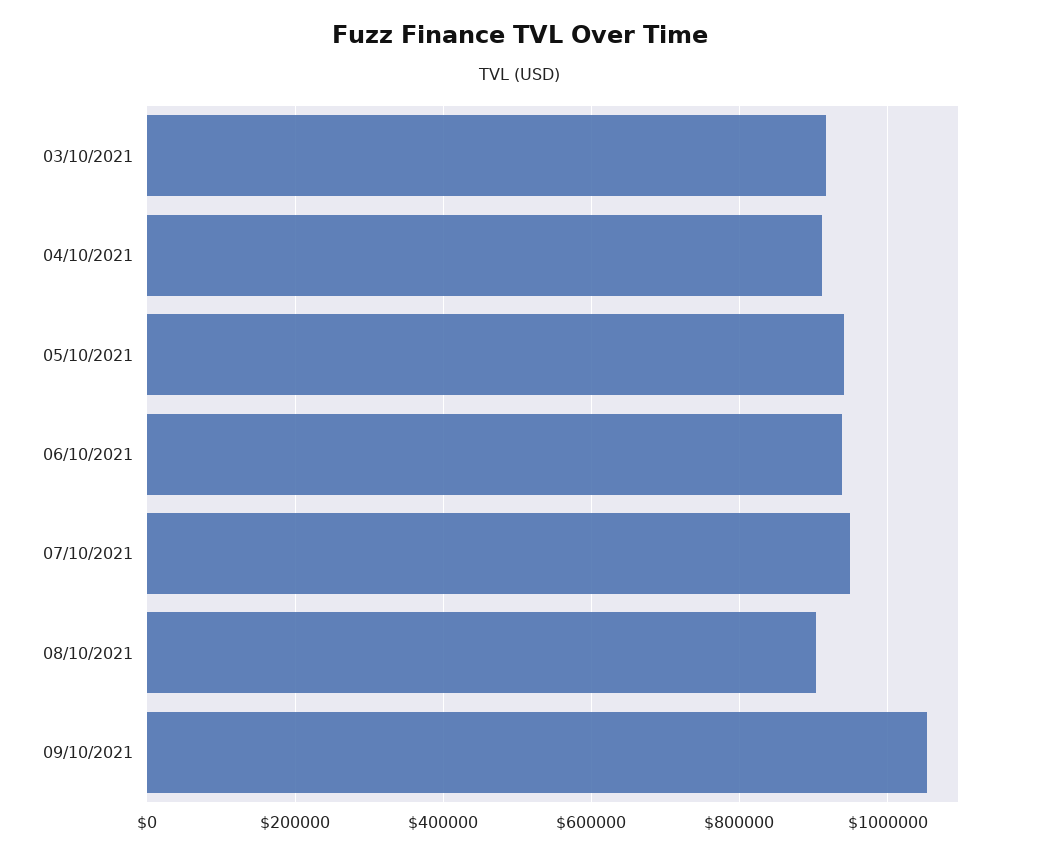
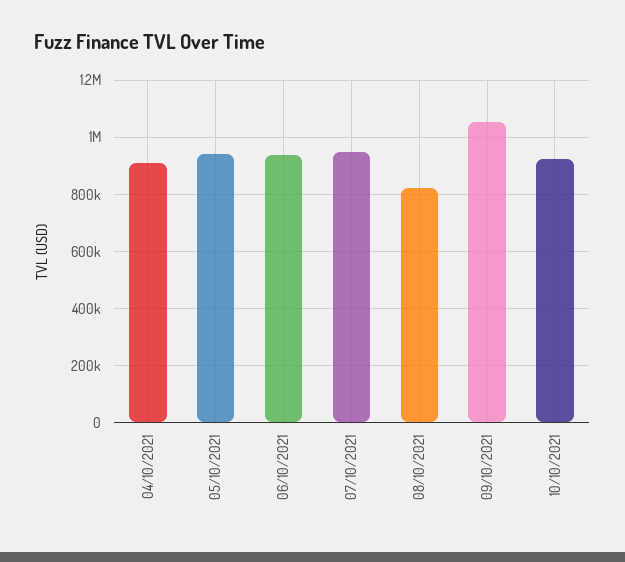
03/10/2021: 920000 -> none
08/10/2021: 900000 -> 825000
10/10/2021: none -> 925000

